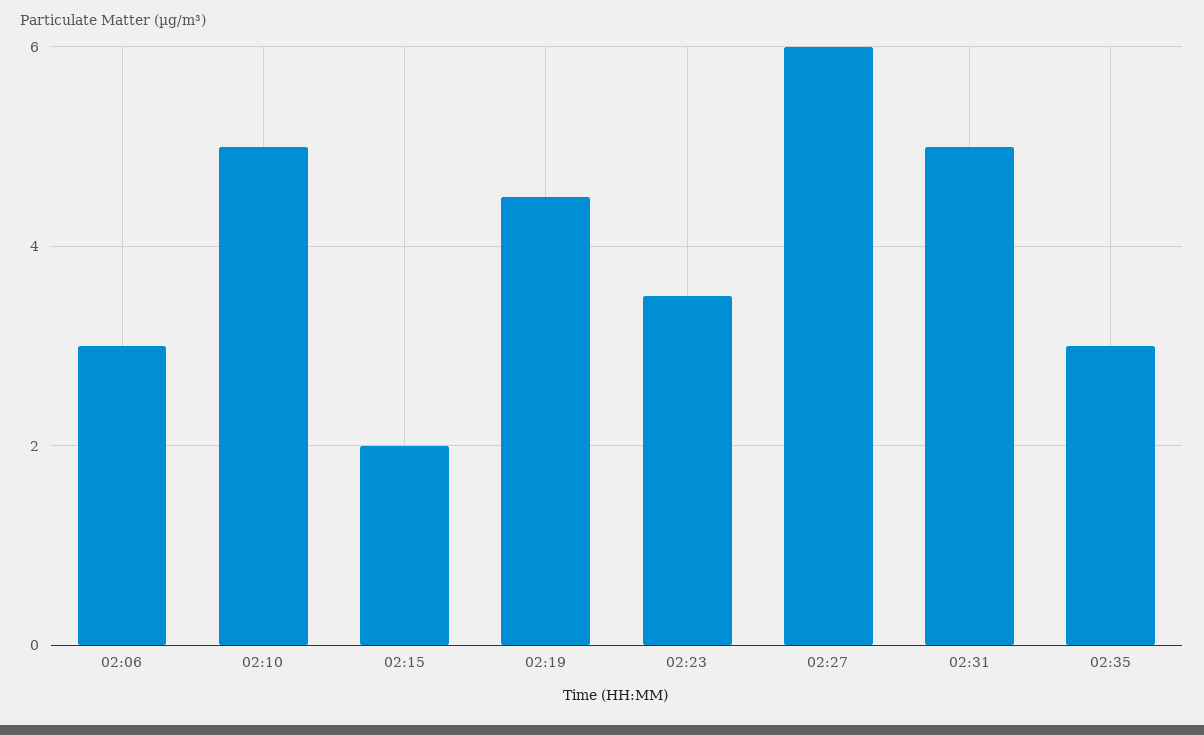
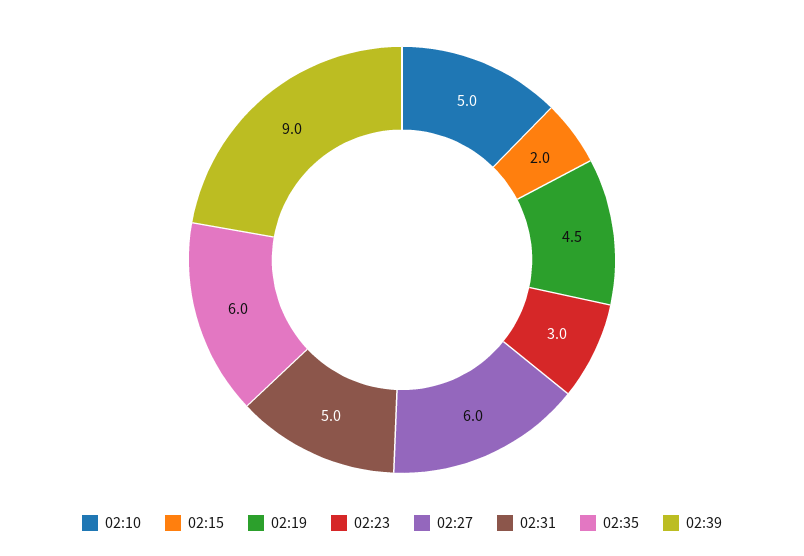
02:06: 3 -> none
02:23: 3.5 -> 3
02:35: 3 -> 6
02:39: none -> 9

